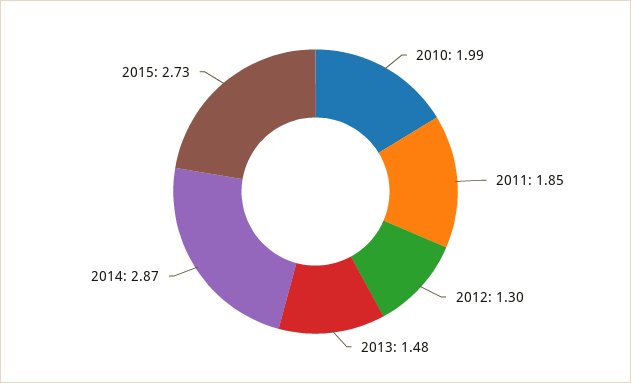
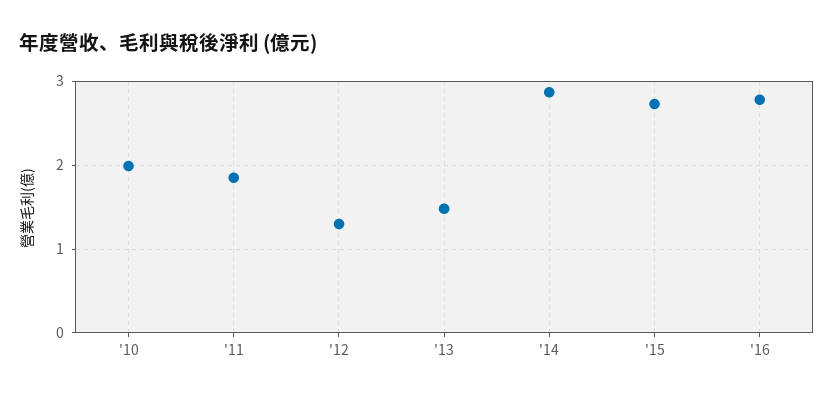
'16: none -> 2.8

